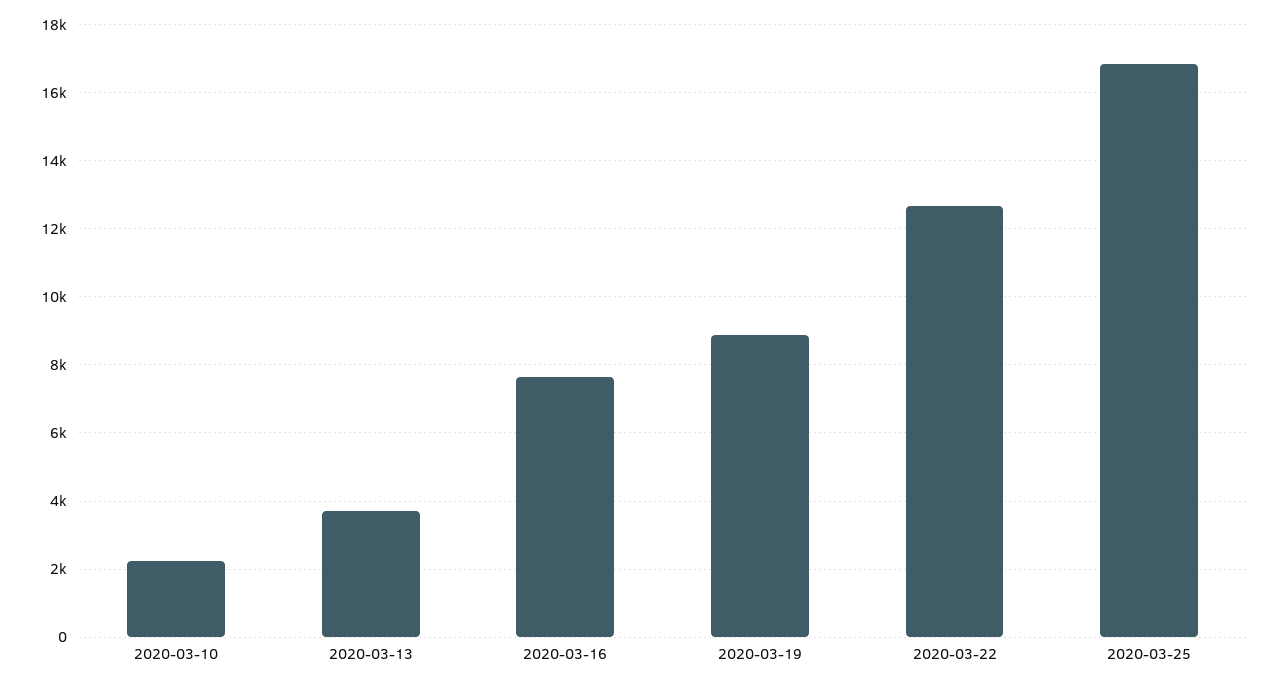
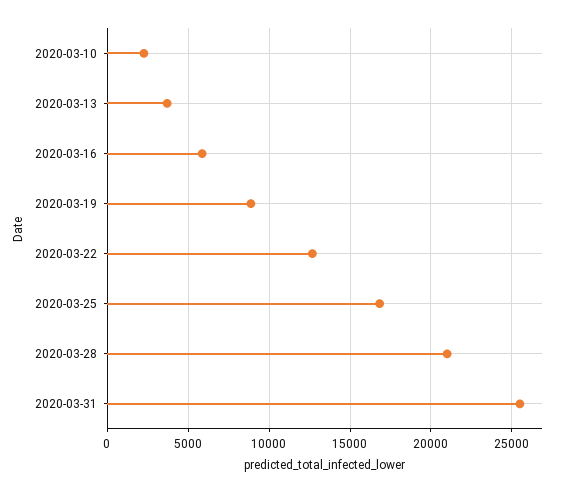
2020-03-16: 7600 -> 6000
2020-03-28: none -> 21000
2020-03-31: none -> 25500

